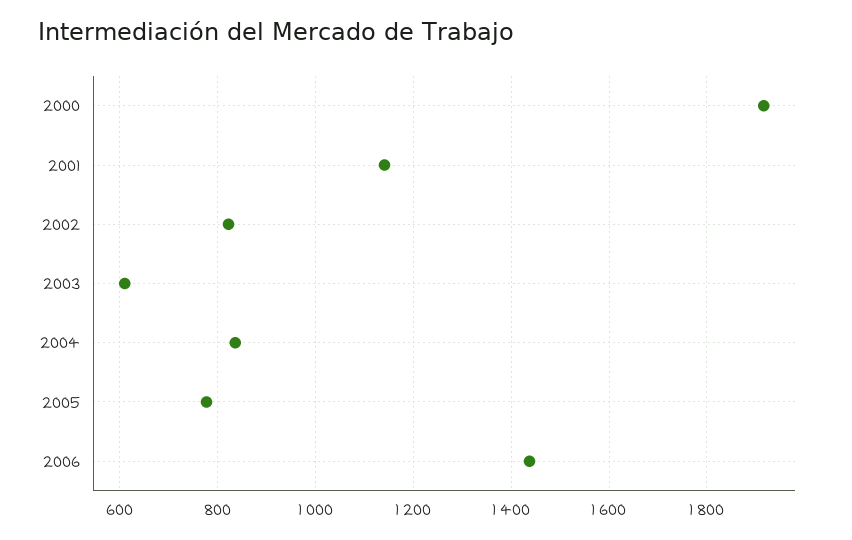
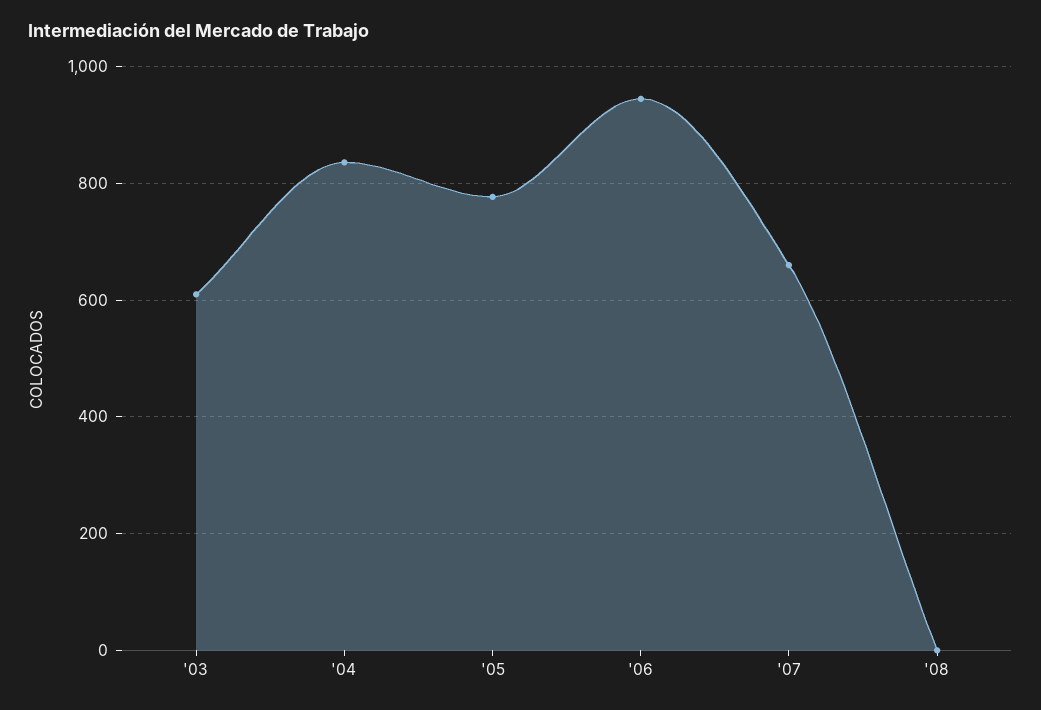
2000: 1920 -> none
2001: 1140 -> none
2002: 820 -> none
2006: 1440 -> 940
'07: none -> 660
'08: none -> 0

